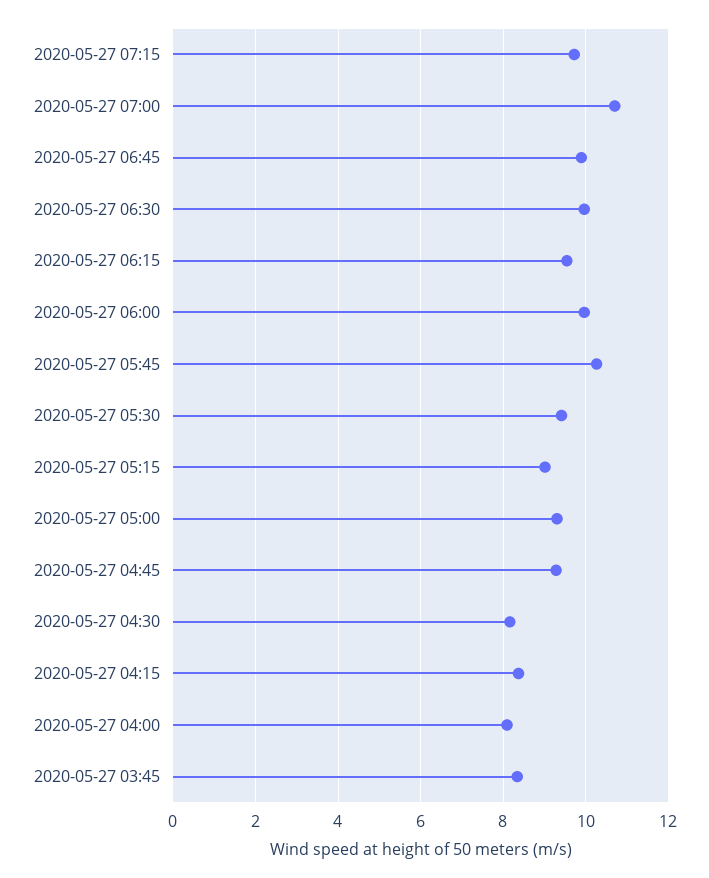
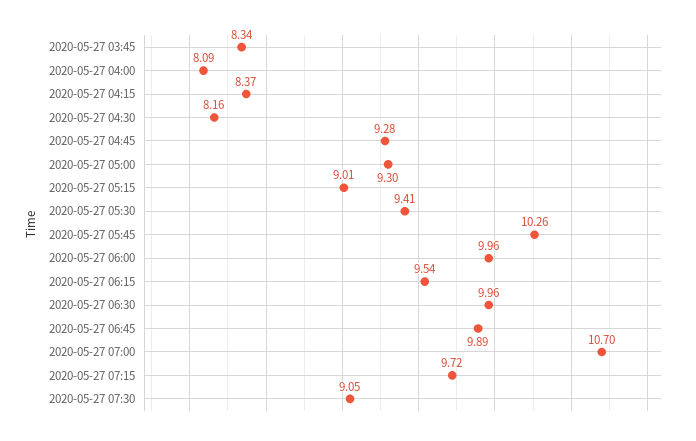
2020-05-27 07:30: none -> 9.05

